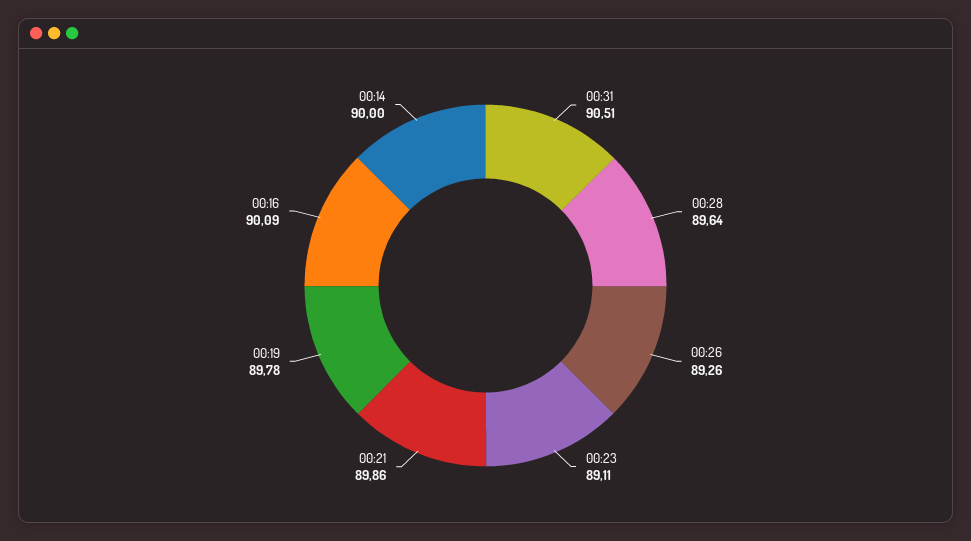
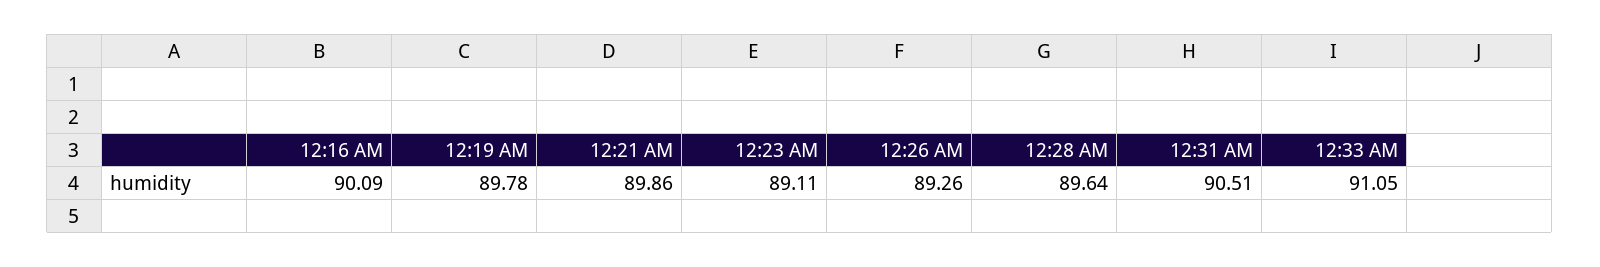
00:14: 90 -> none
12:33 AM: none -> 91.05

